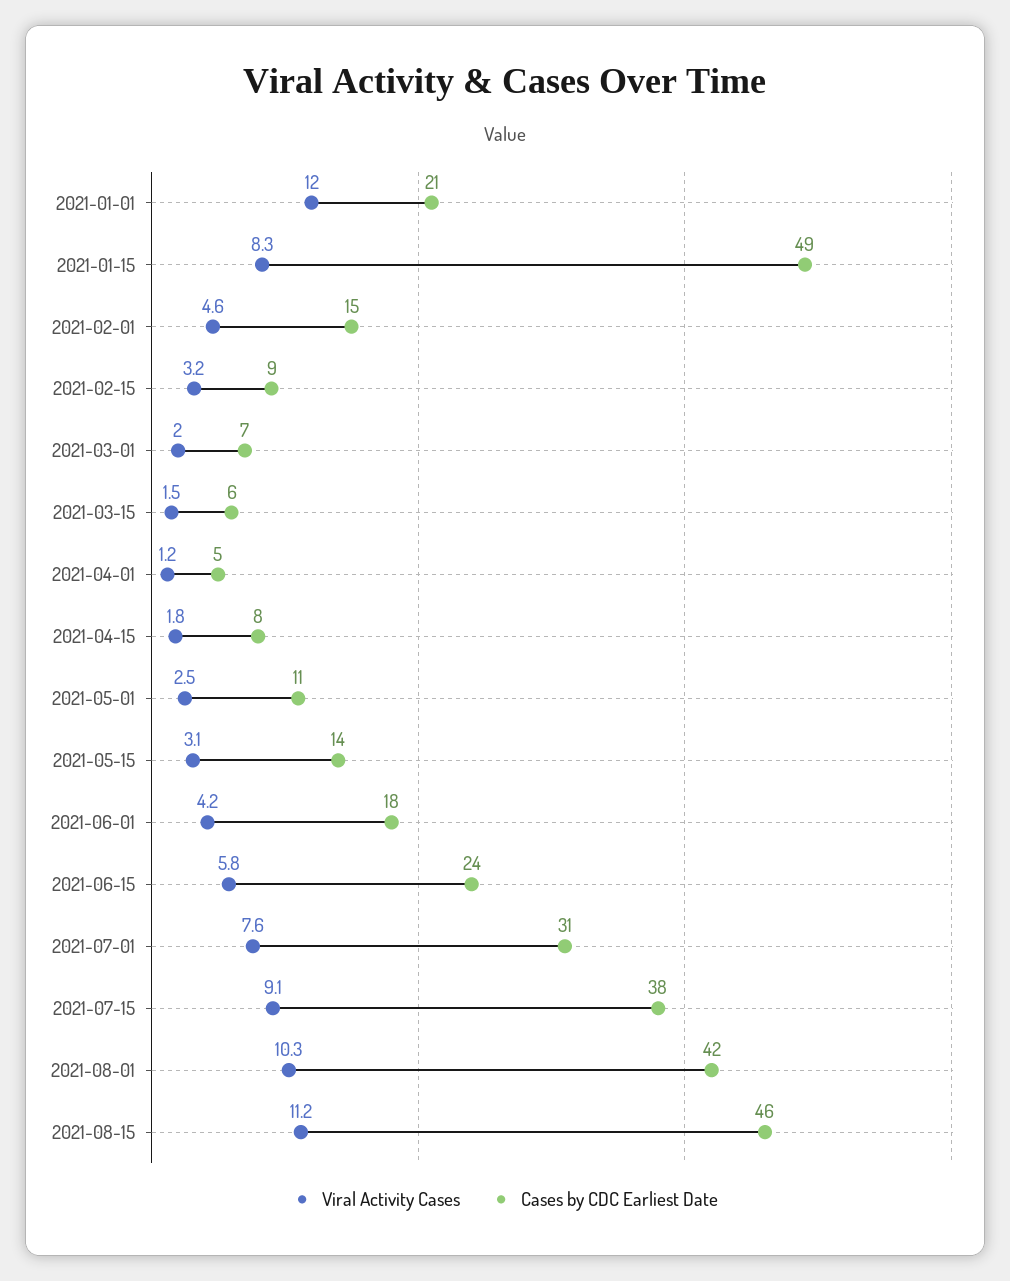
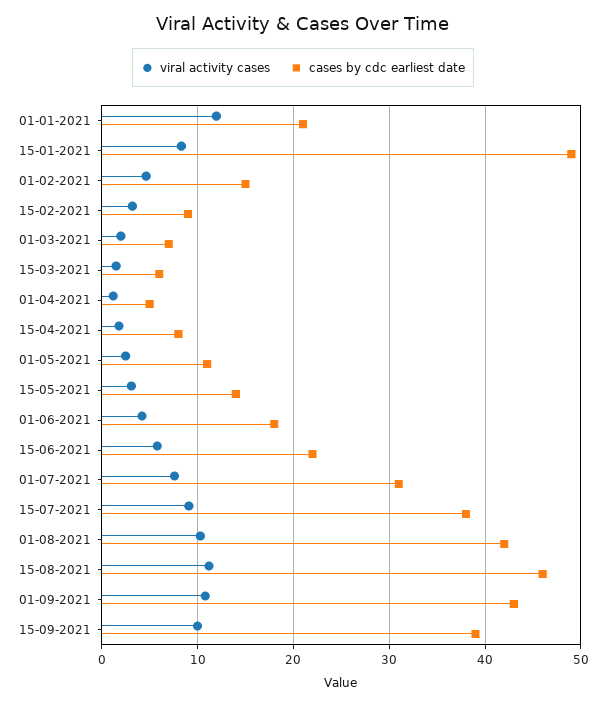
Cases by CDC Earliest Date, 2021-06-15: 24 -> 22
Viral Activity Cases, 01-09-2021: none -> 11
Cases by CDC Earliest Date, 01-09-2021: none -> 43
Viral Activity Cases, 15-09-2021: none -> 10
Cases by CDC Earliest Date, 15-09-2021: none -> 39

